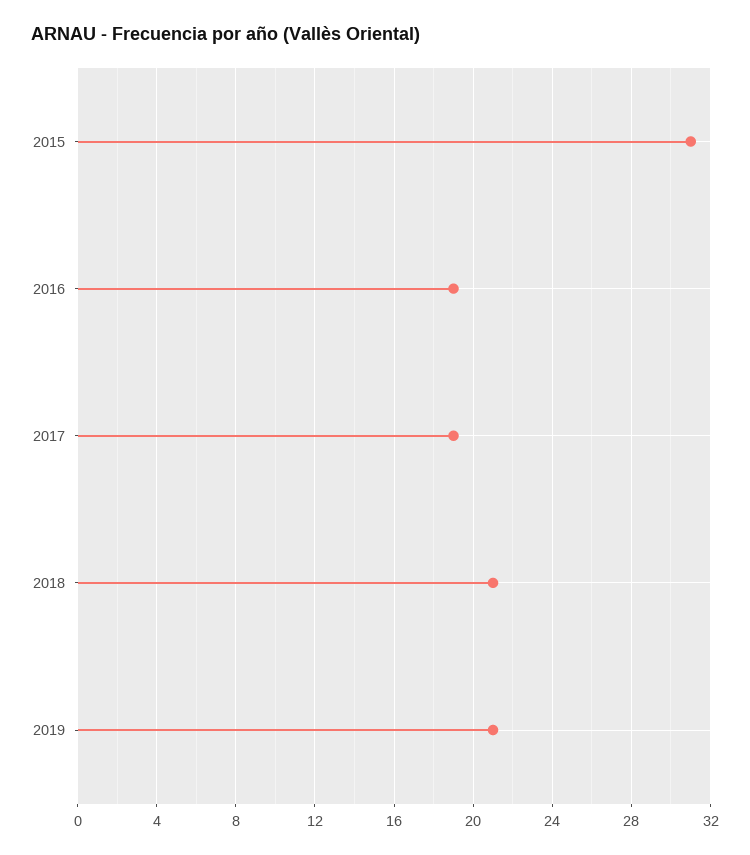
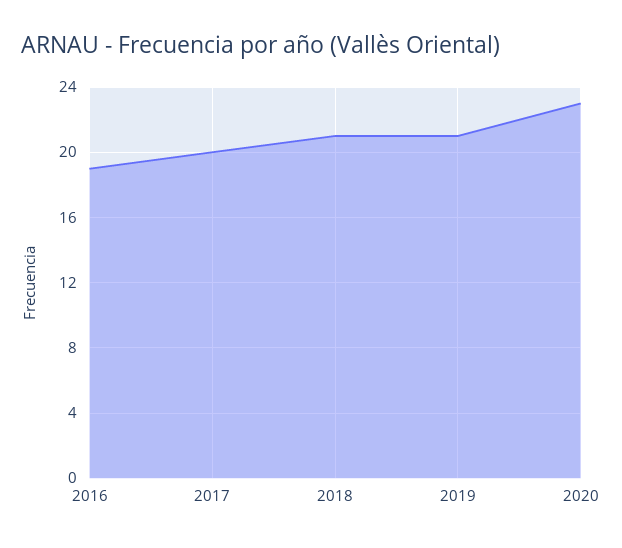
2015: 31 -> none
2017: 19 -> 20
2020: none -> 23

